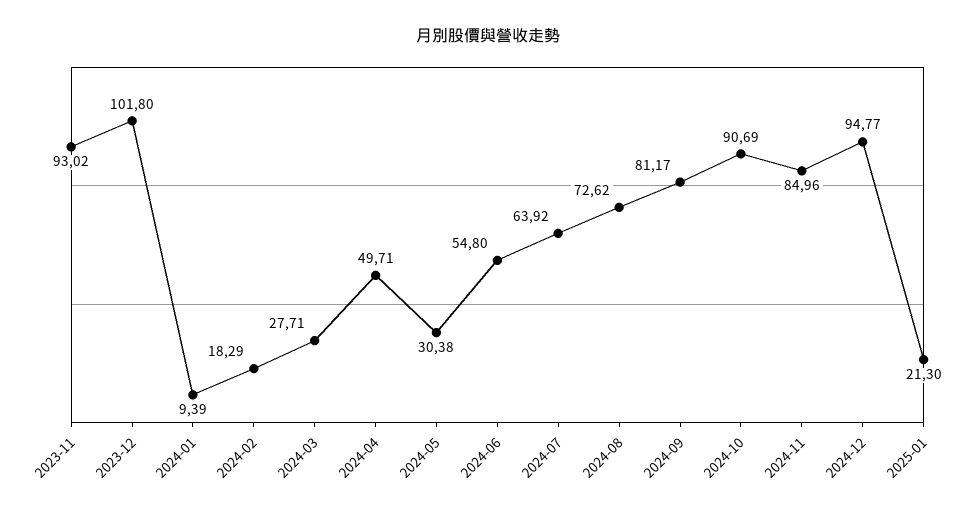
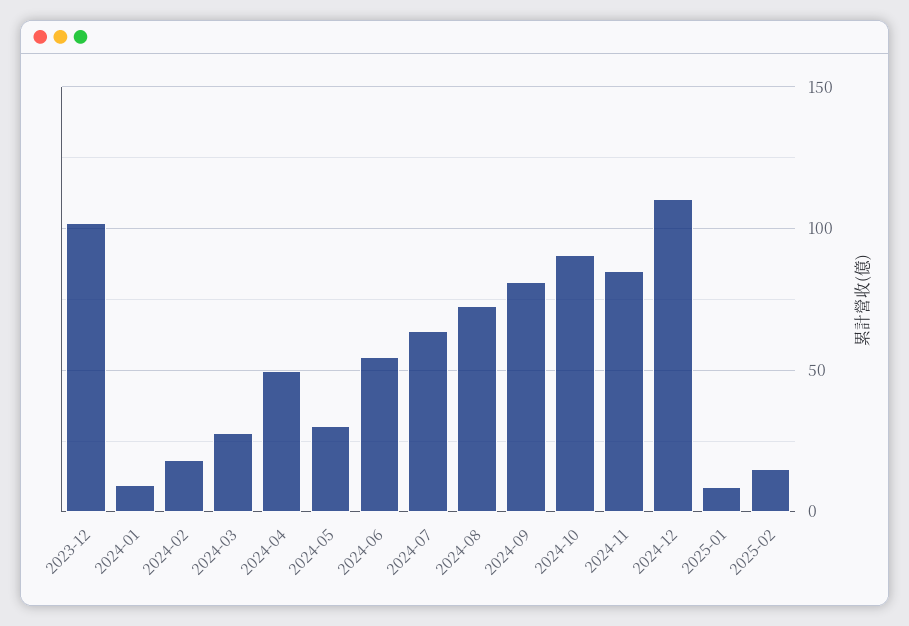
2023-11: 93.02 -> none
2024-12: 94.77 -> 110
2025-01: 21.3 -> 10
2025-02: none -> 15

